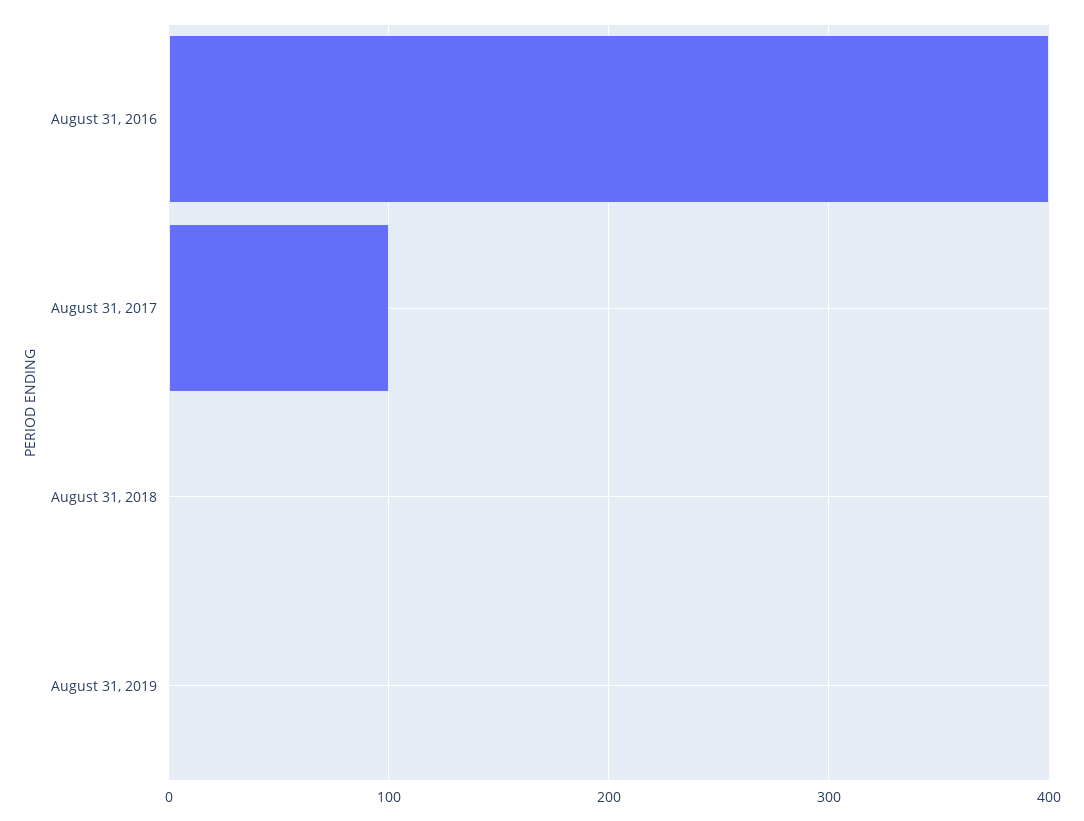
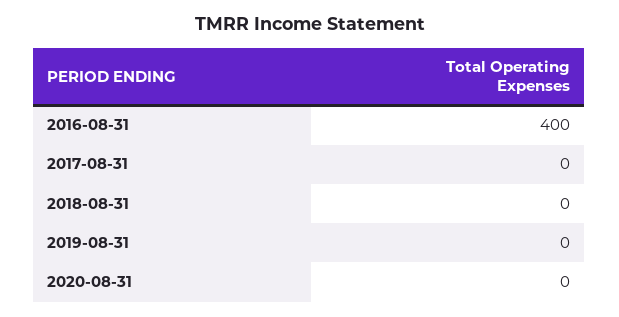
August 31, 2017: 100 -> 0
2020-08-31: none -> 0

